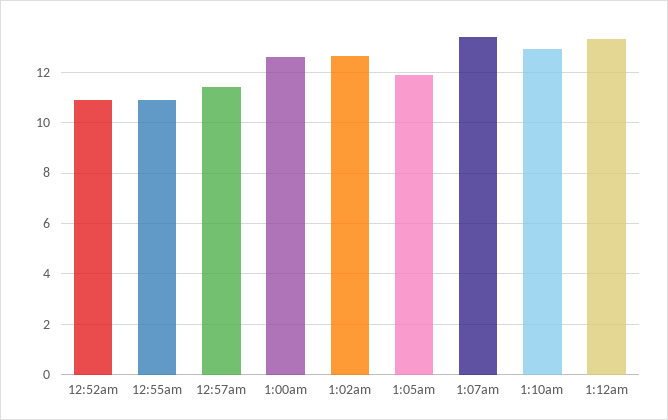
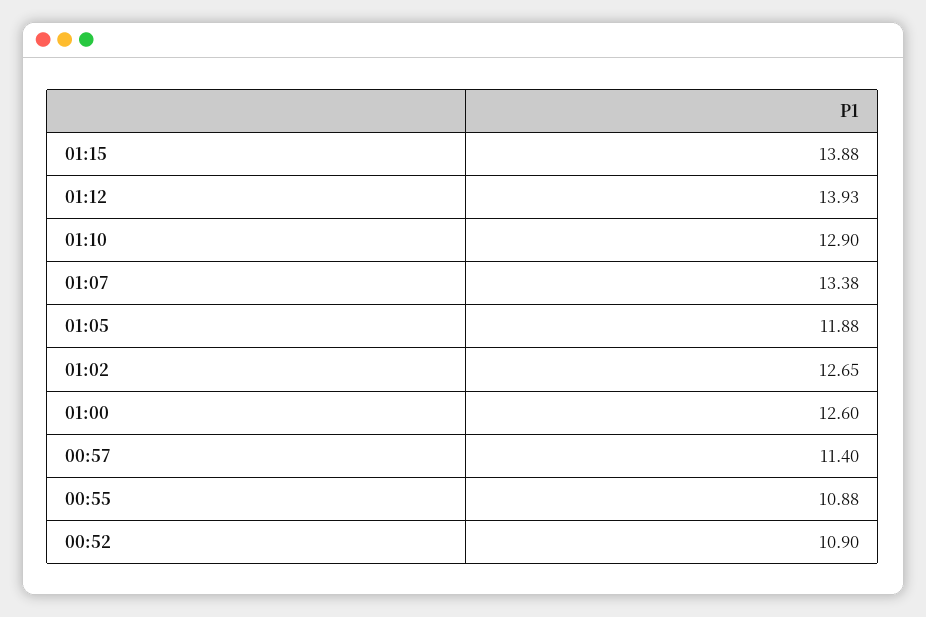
1:12am: 13.25 -> 13.93
01:15: none -> 13.88

